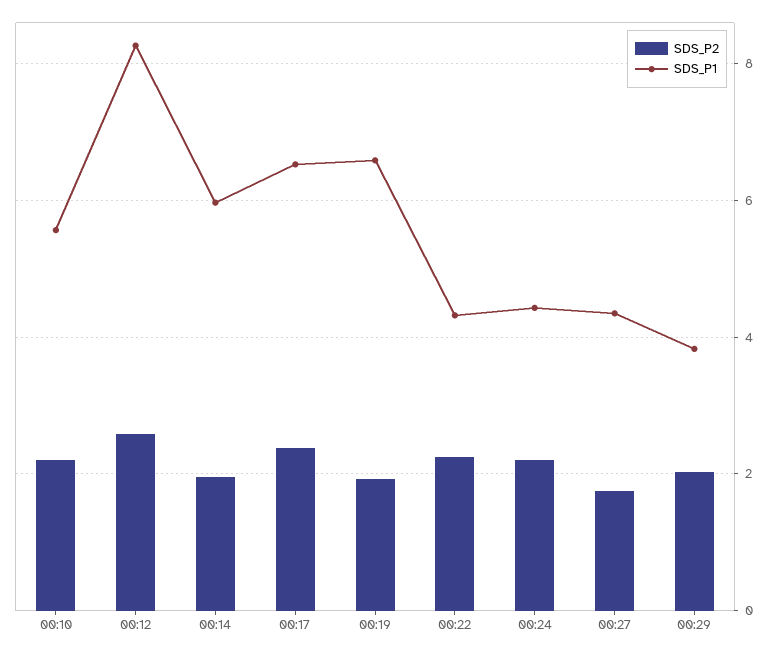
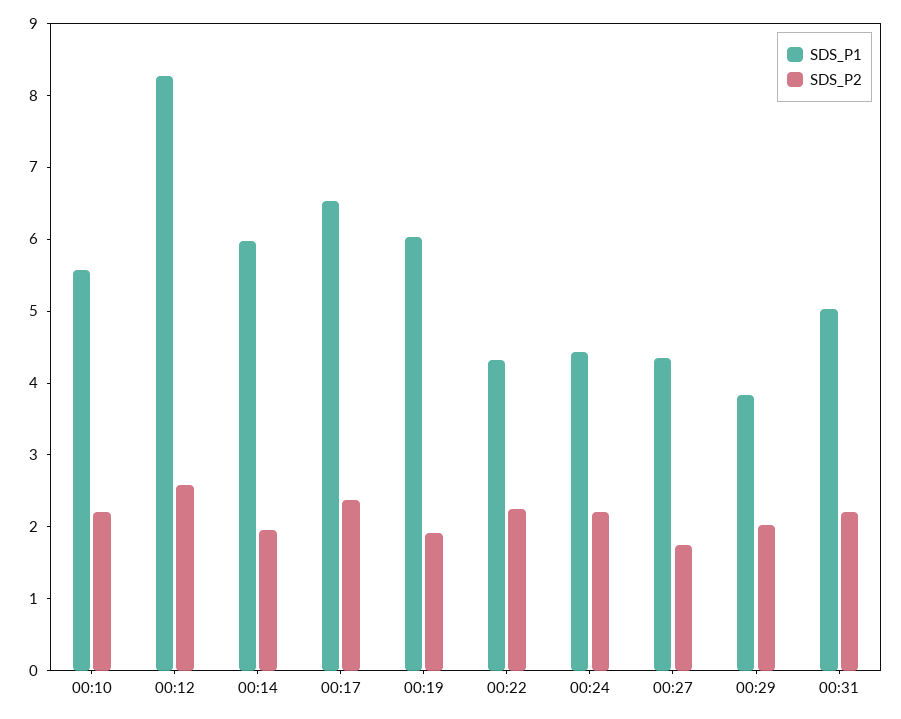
SDS_P1, 00:19: 6.6 -> 6
SDS_P1, 00:31: none -> 5
SDS_P2, 00:31: none -> 2.2

